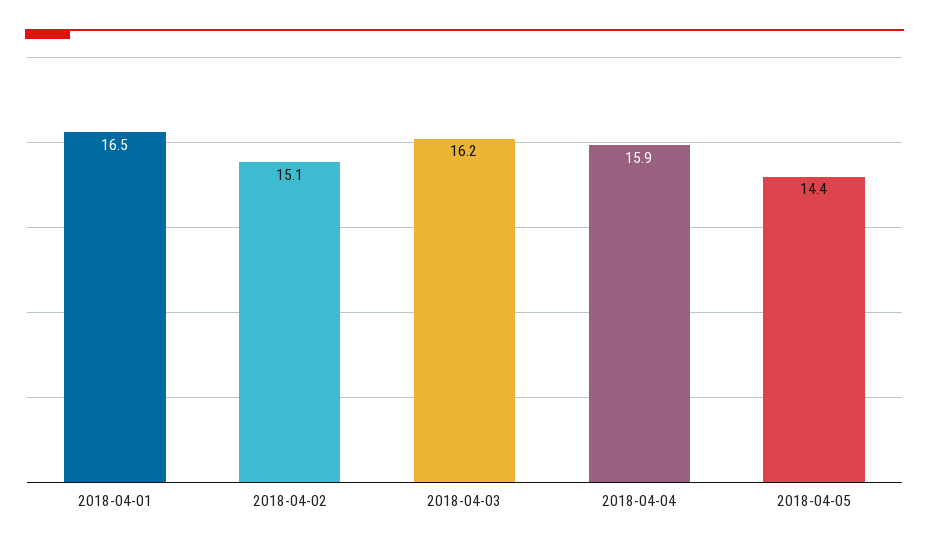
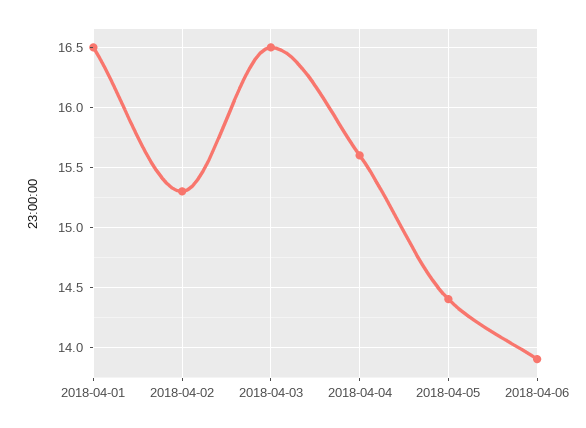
2018-04-02: 15.1 -> 15.3
2018-04-03: 16.2 -> 16.5
2018-04-04: 15.9 -> 15.6
2018-04-06: none -> 13.9

